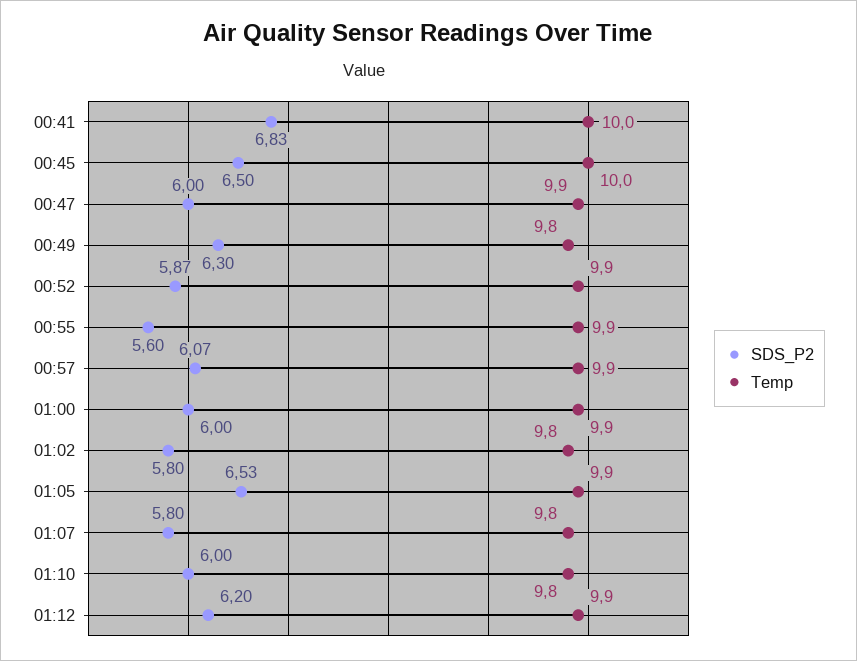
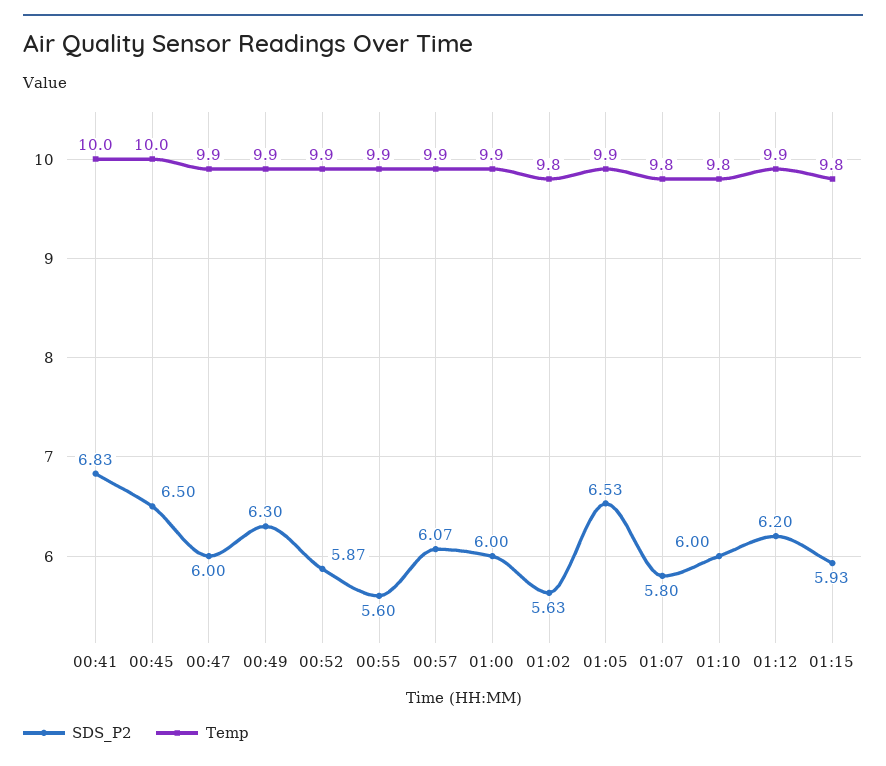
Temp, 00:49: 9.8 -> 9.9
SDS_P2, 01:02: 5.8 -> 5.63
SDS_P2, 01:15: none -> 5.93
Temp, 01:15: none -> 9.8

